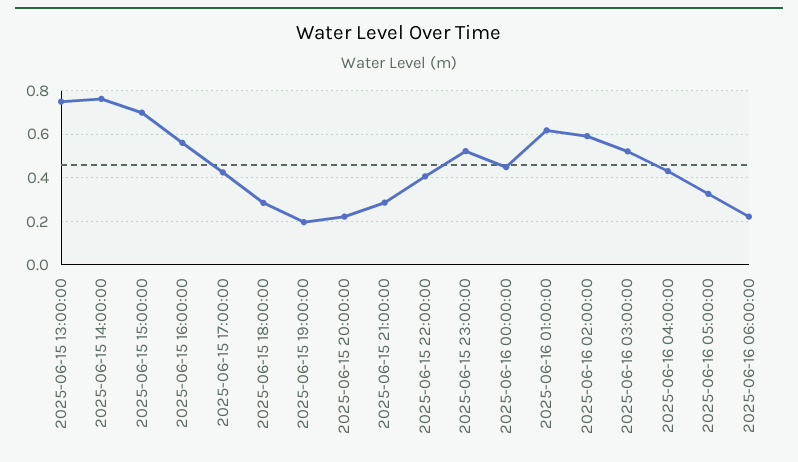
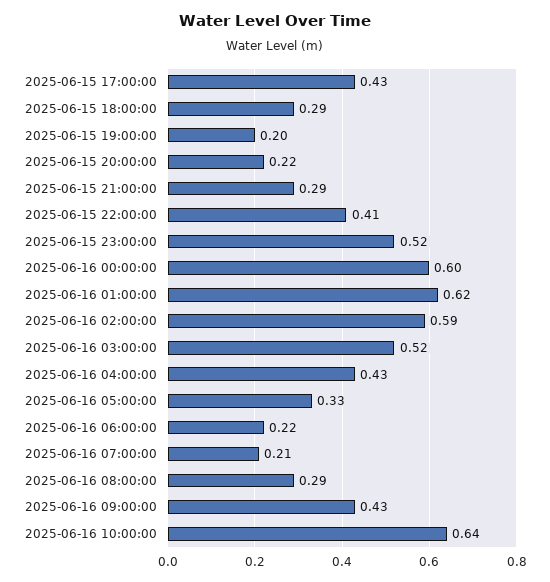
2025-06-15 13:00:00: 0.75 -> none
2025-06-15 14:00:00: 0.75 -> none
2025-06-15 15:00:00: 0.7 -> none
2025-06-15 16:00:00: 0.55 -> none
2025-06-16 00:00:00: 0.45 -> 0.6
2025-06-16 07:00:00: none -> 0.21
2025-06-16 08:00:00: none -> 0.29
2025-06-16 09:00:00: none -> 0.43
2025-06-16 10:00:00: none -> 0.64

